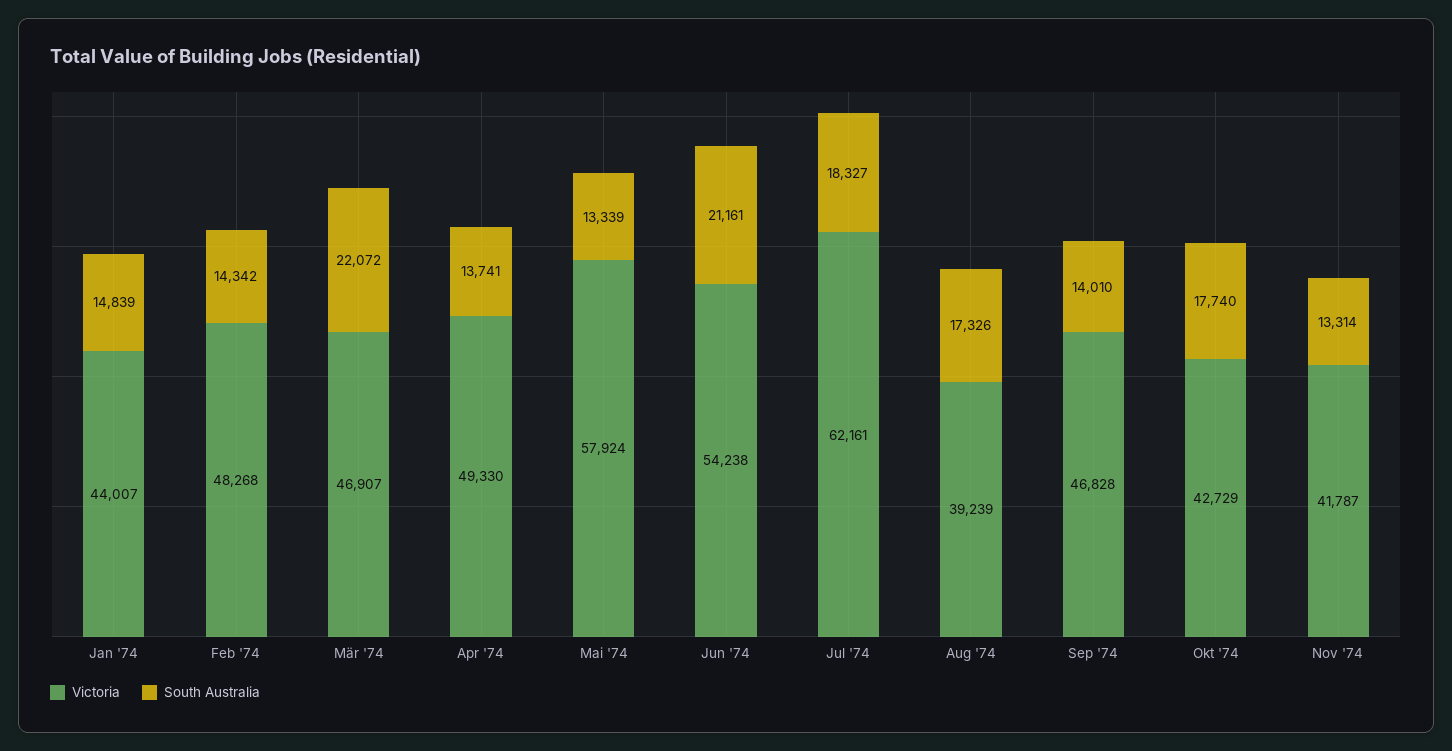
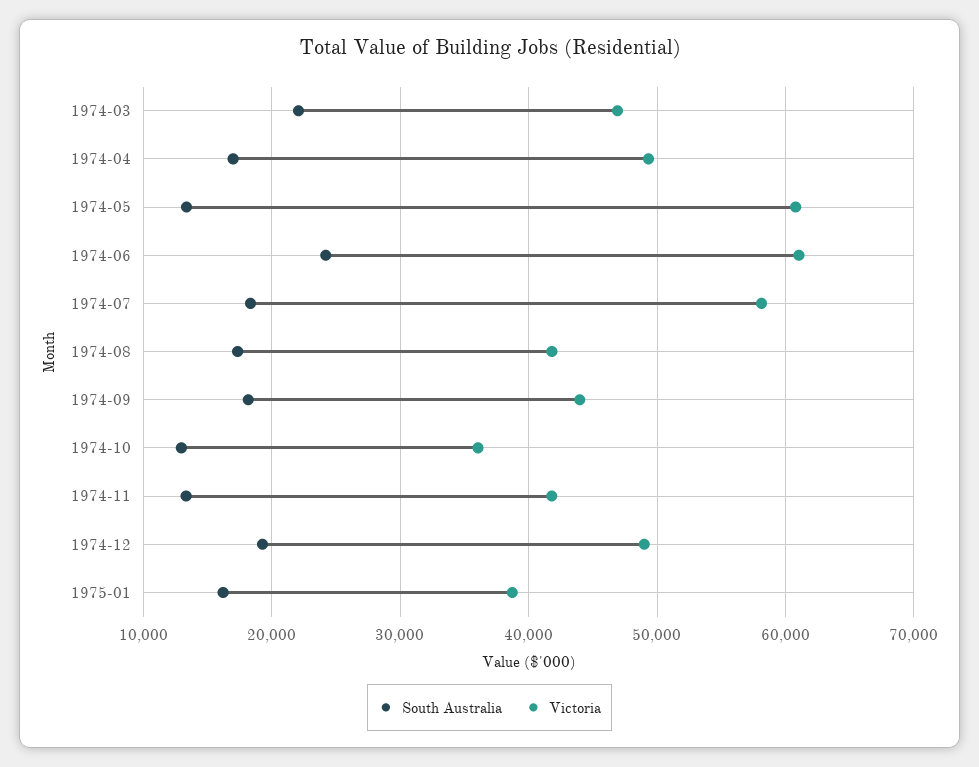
Victoria, Jan '74: 44007 -> none
South Australia, Jan '74: 14839 -> none
Victoria, Feb '74: 48268 -> none
South Australia, Feb '74: 14342 -> none
South Australia, Apr '74: 13741 -> 17000
Victoria, Mai '74: 57924 -> 61000
Victoria, Jun '74: 54238 -> 61000
South Australia, Jun '74: 21161 -> 24000
Victoria, Jul '74: 62161 -> 58000
Victoria, Aug '74: 39239 -> 42000
Victoria, Sep '74: 46828 -> 44000
South Australia, Sep '74: 14010 -> 18000
Victoria, Okt '74: 42729 -> 36000
South Australia, Okt '74: 17740 -> 13000
South Australia, 1974-12: none -> 19000
Victoria, 1974-12: none -> 49000
South Australia, 1975-01: none -> 16000
Victoria, 1975-01: none -> 39000

